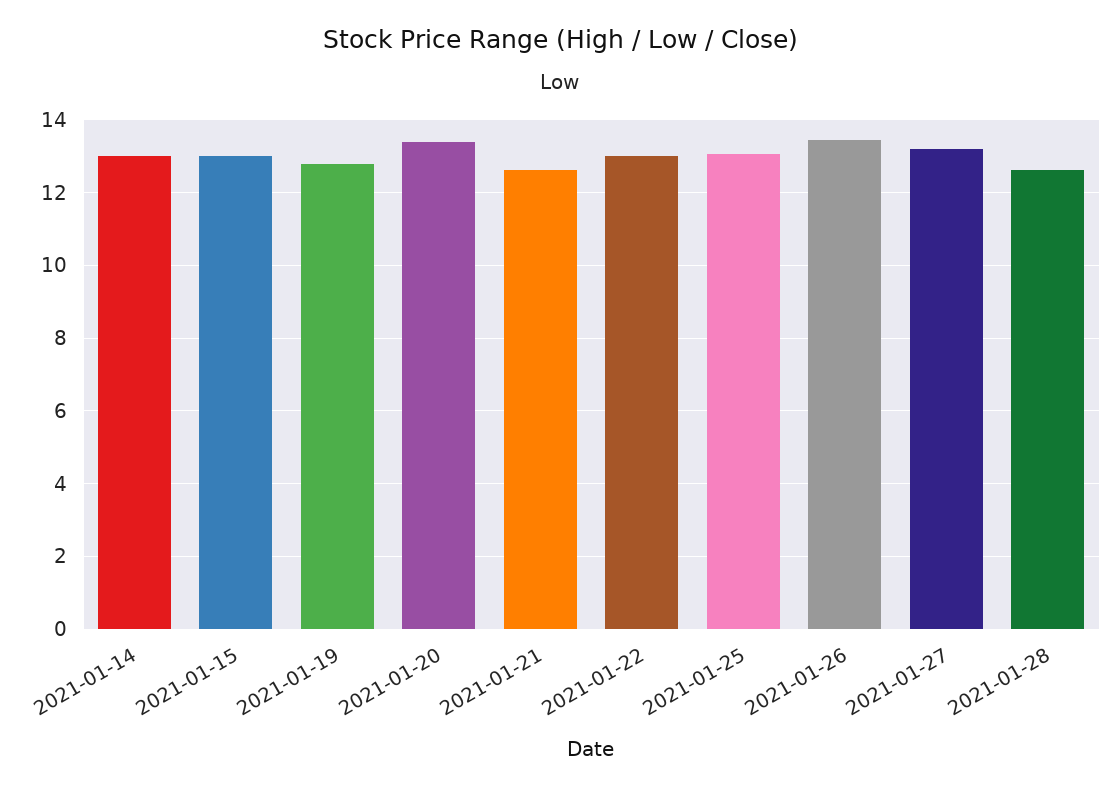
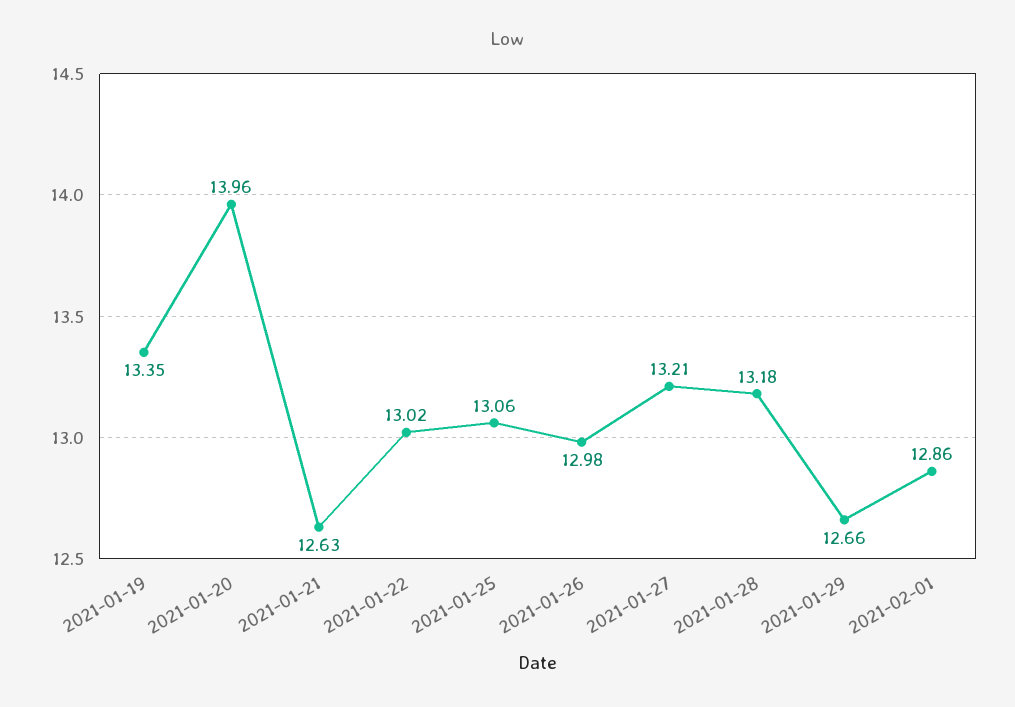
2021-01-14: 13 -> none
2021-01-15: 13 -> none
2021-01-19: 12.8 -> 13.35
2021-01-20: 13.4 -> 13.96
2021-01-26: 13.4 -> 12.98
2021-01-28: 12.6 -> 13.18
2021-01-29: none -> 12.66
2021-02-01: none -> 12.86

